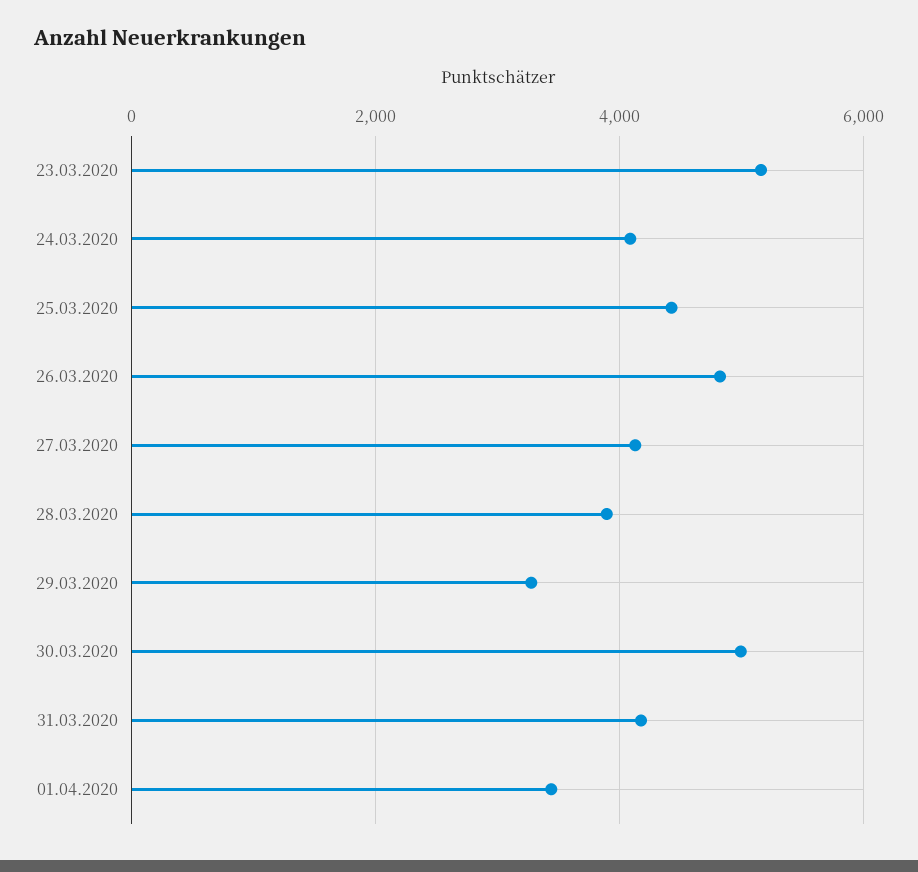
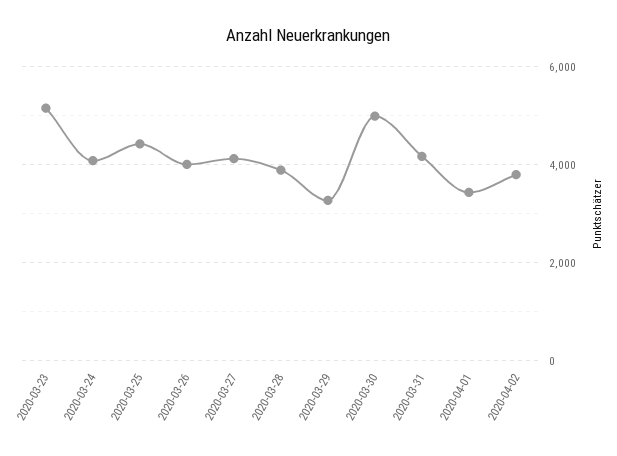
26.03.2020: 4800 -> 4000
2020-04-02: none -> 3800

